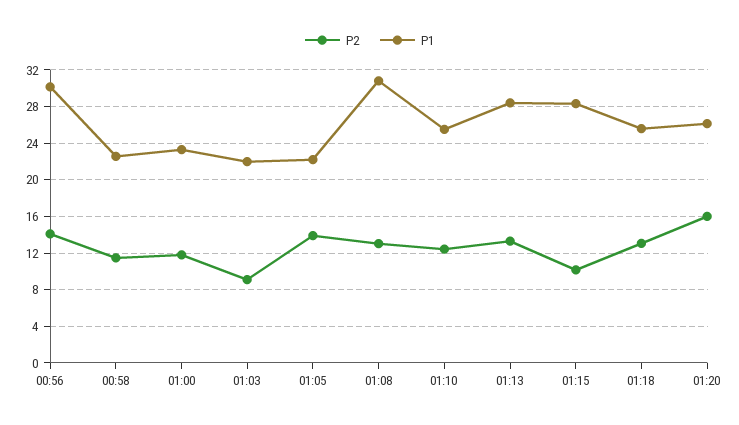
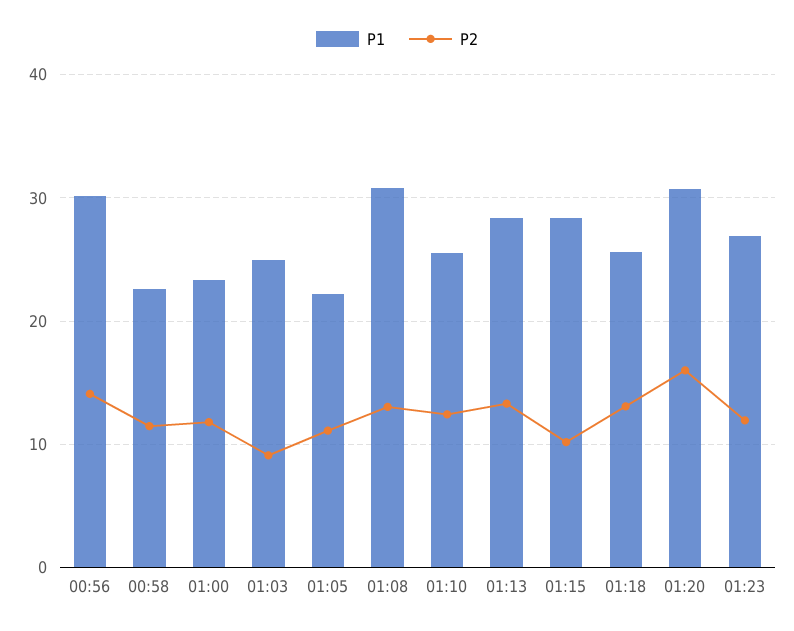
P1, 01:03: 22 -> 25
P2, 01:05: 14 -> 11
P1, 01:20: 26 -> 31
P1, 01:23: none -> 27
P2, 01:23: none -> 12

